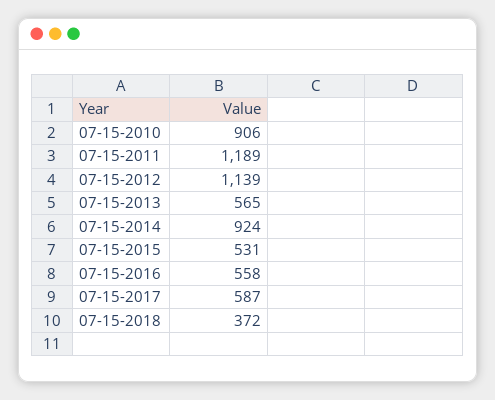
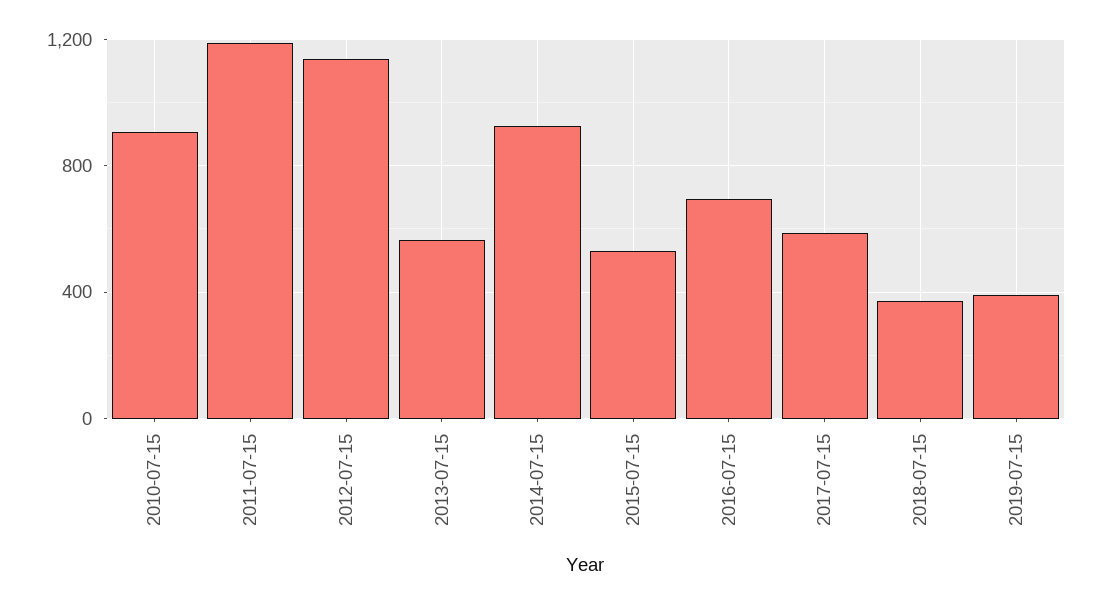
07-15-2016: 558 -> 700
2019-07-15: none -> 400

